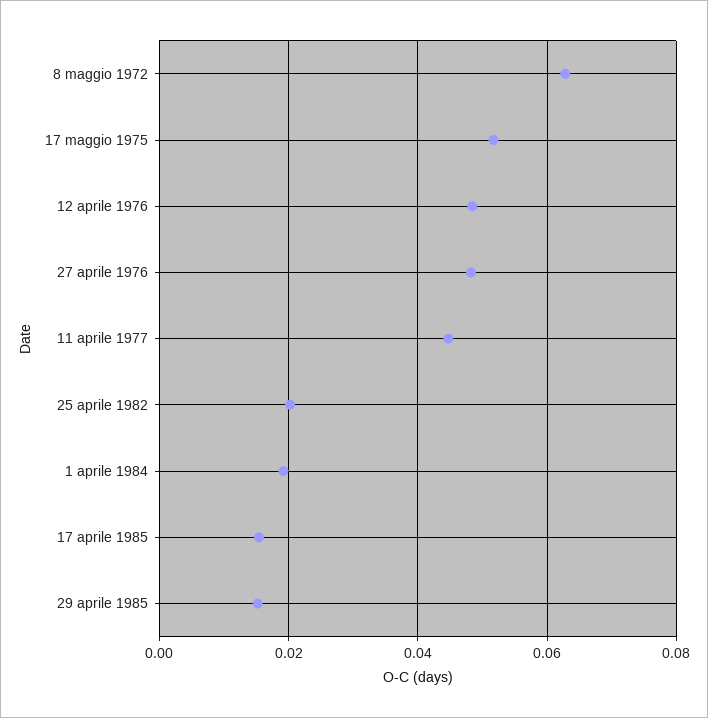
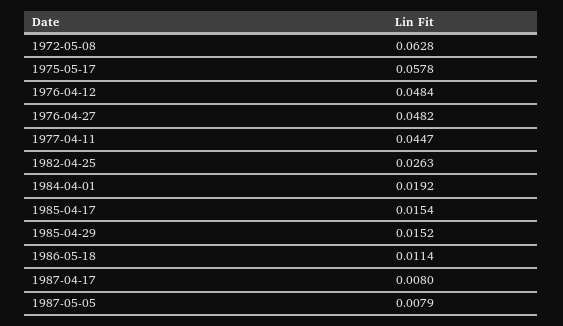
17 maggio 1975: 0.052 -> 0.0578
25 aprile 1982: 0.02 -> 0.0263
1986-05-18: none -> 0.0114
1987-04-17: none -> 0.008
1987-05-05: none -> 0.0079

